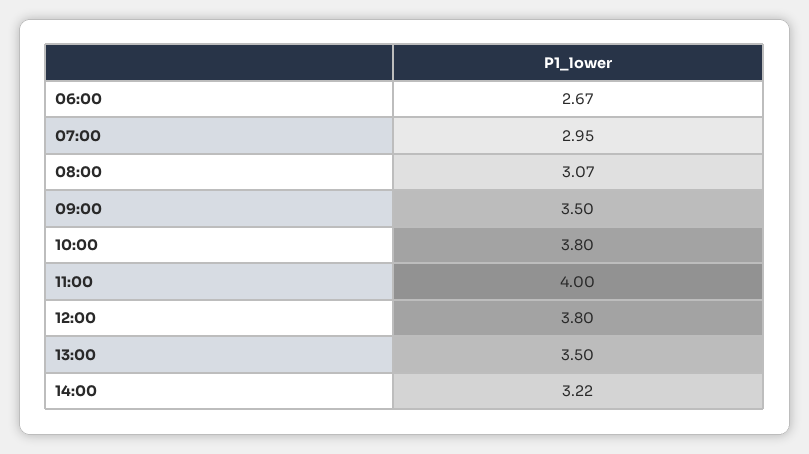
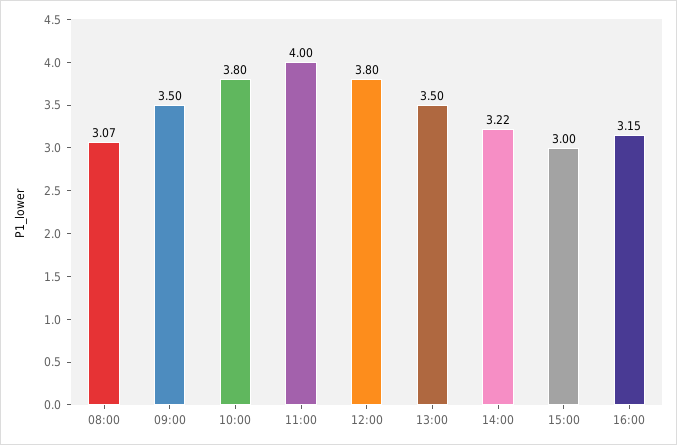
06:00: 2.67 -> none
07:00: 2.95 -> none
15:00: none -> 3
16:00: none -> 3.15

